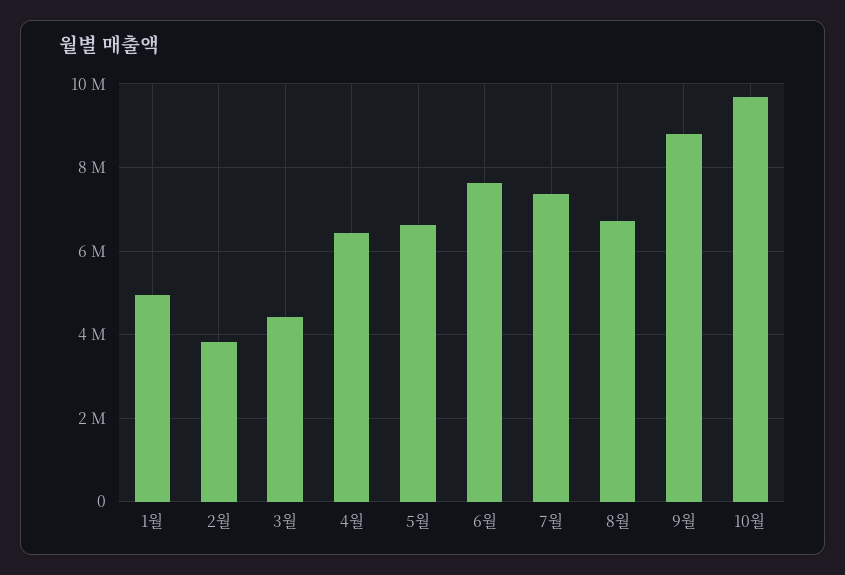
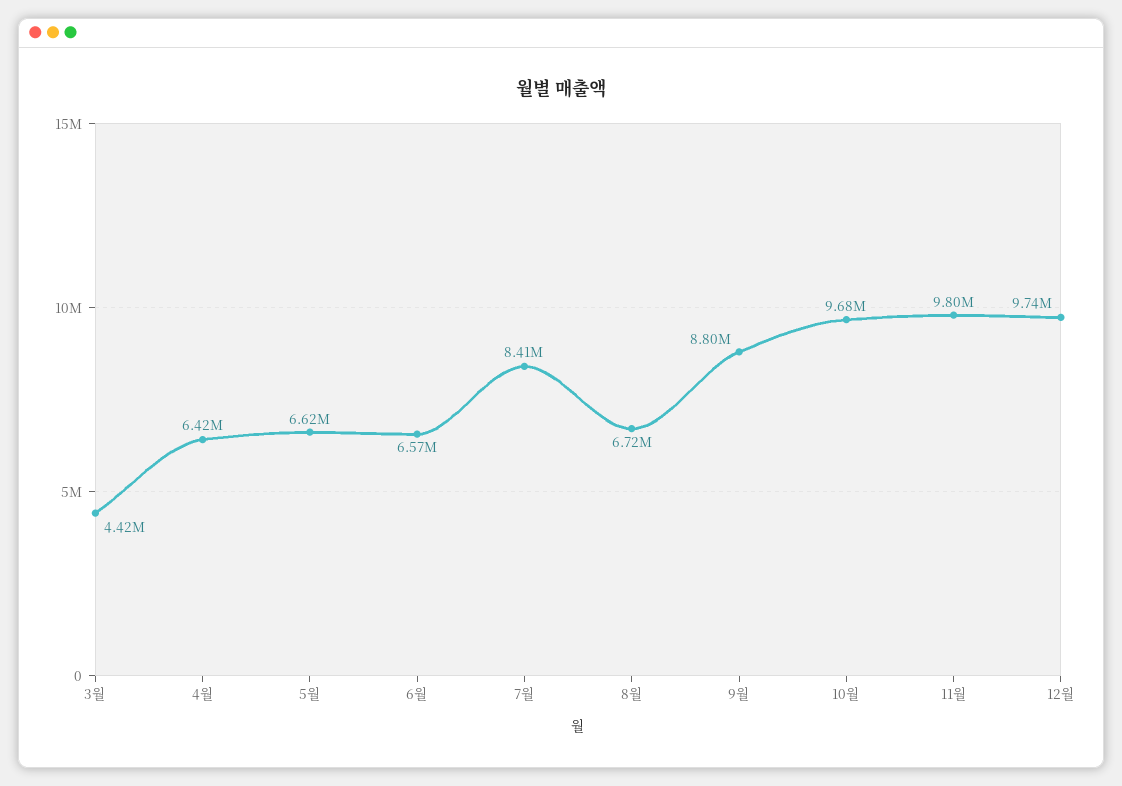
1월: 5000000 -> none
2월: 3800000 -> none
6월: 7600000 -> 6570000
7월: 7400000 -> 8410000
11월: none -> 9800000
12월: none -> 9740000

